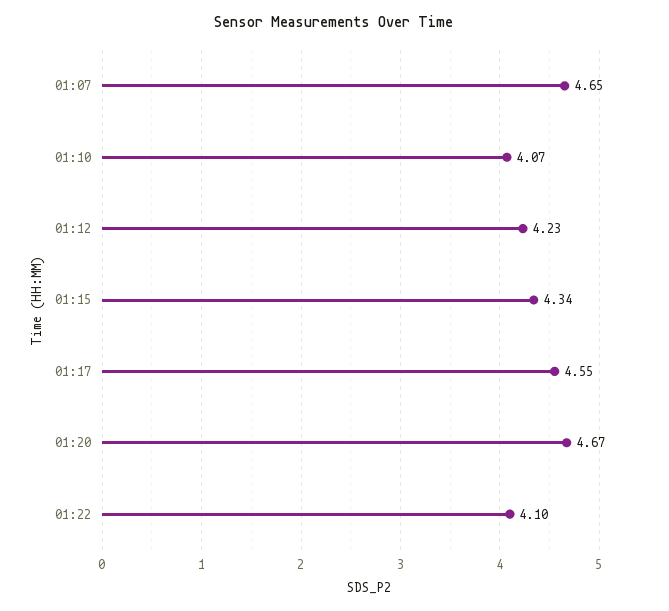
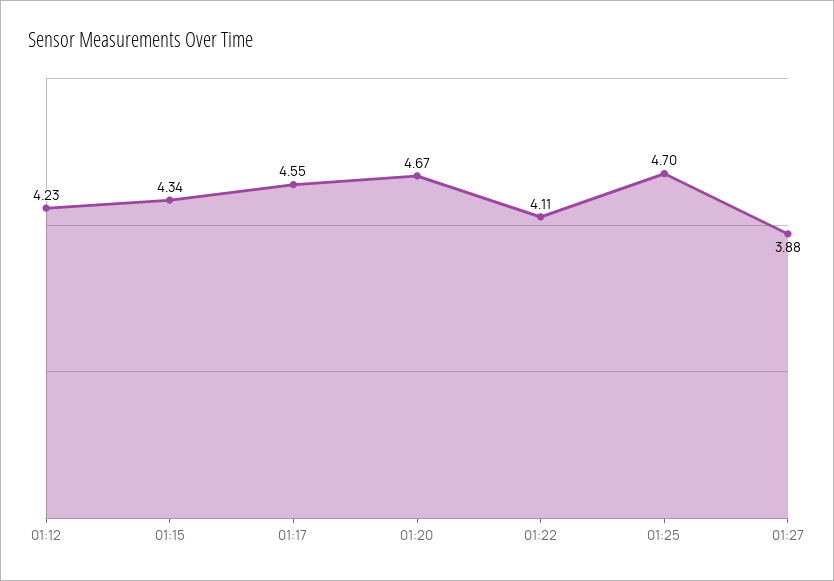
01:07: 4.65 -> none
01:10: 4.07 -> none
01:22: 4.1 -> 4.11
01:25: none -> 4.7
01:27: none -> 3.88

